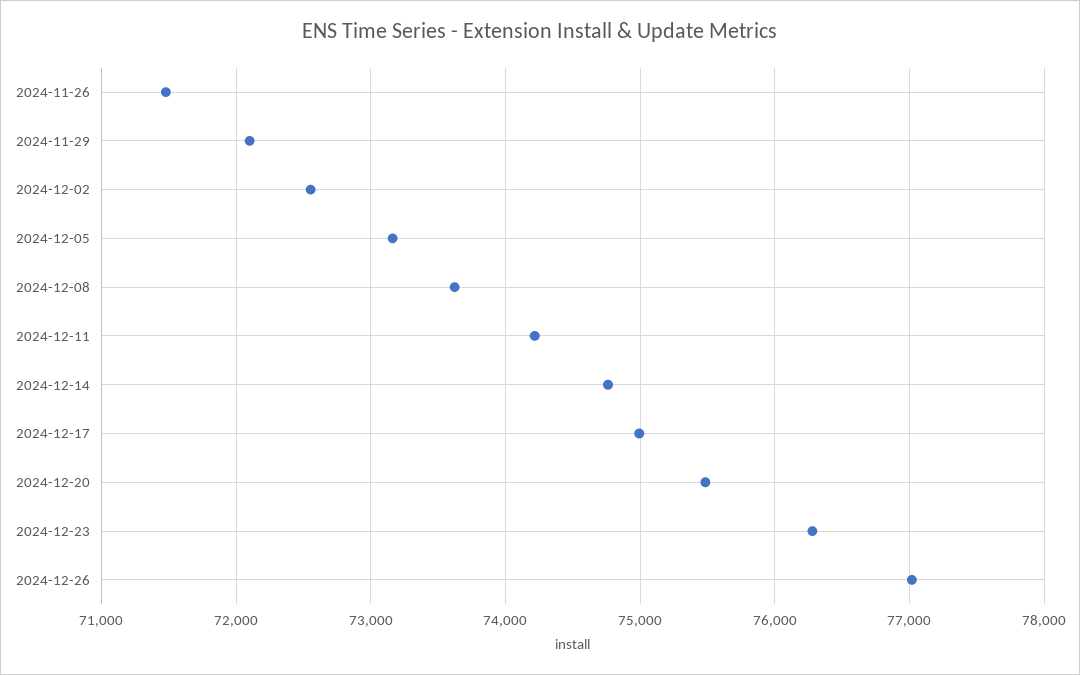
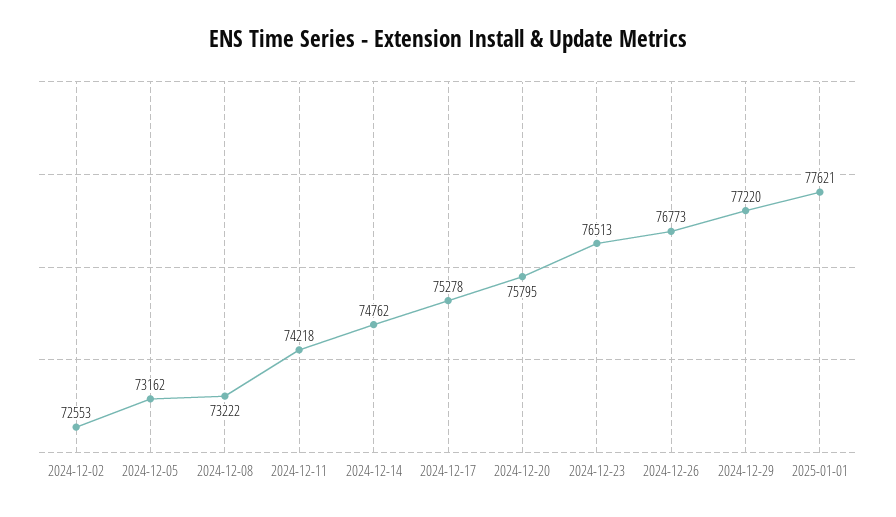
2024-11-26: 71500 -> none
2024-11-29: 72100 -> none
2024-12-08: 73600 -> 73222
2024-12-17: 75000 -> 75278
2024-12-20: 75500 -> 75795
2024-12-23: 76300 -> 76513
2024-12-26: 77000 -> 76773
2024-12-29: none -> 77220
2025-01-01: none -> 77621

